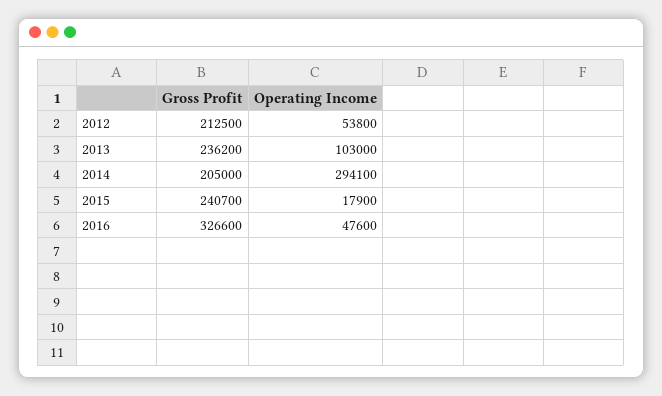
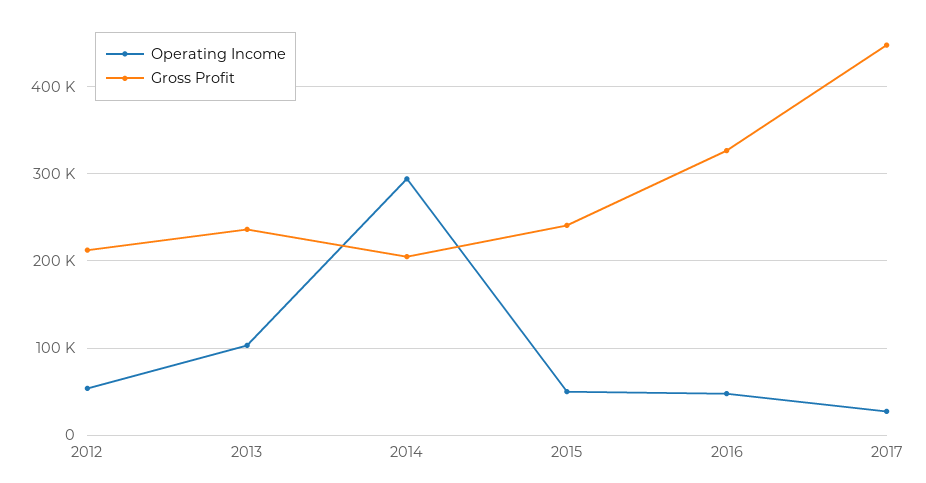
Operating Income, 2015: 17900 -> 50000
Operating Income, 2017: none -> 30000
Gross Profit, 2017: none -> 450000

